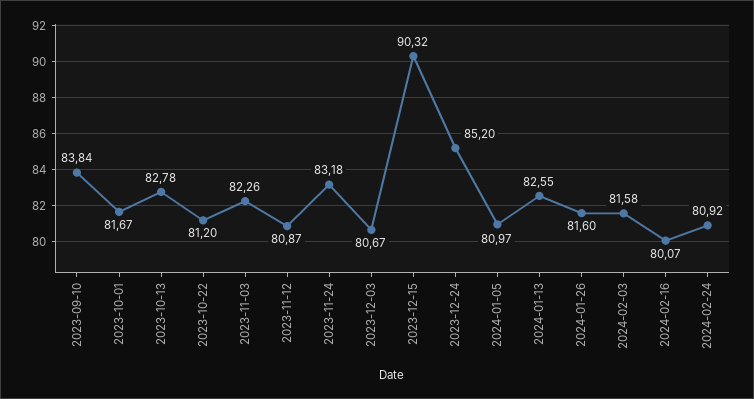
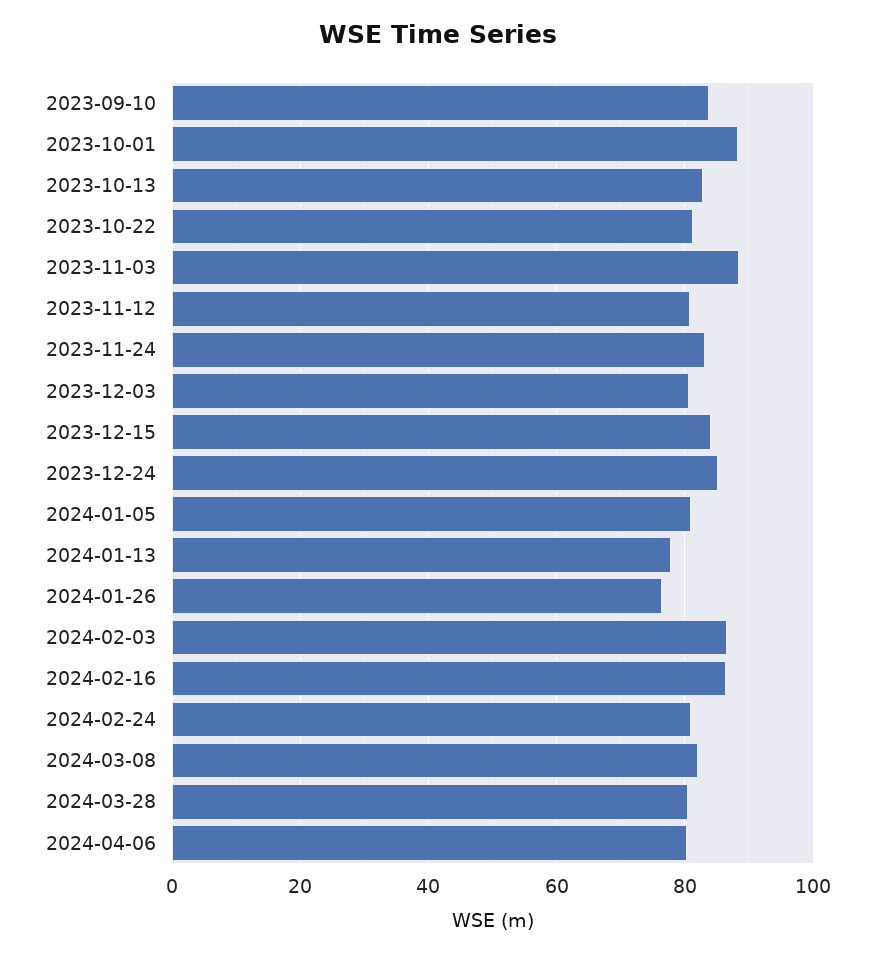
2023-10-01: 81.67 -> 88
2023-11-03: 82.26 -> 88
2023-12-15: 90.32 -> 84
2024-01-13: 82.55 -> 78
2024-01-26: 81.6 -> 76
2024-02-03: 81.58 -> 86
2024-02-16: 80.07 -> 86
2024-03-08: none -> 82
2024-03-28: none -> 80
2024-04-06: none -> 80

